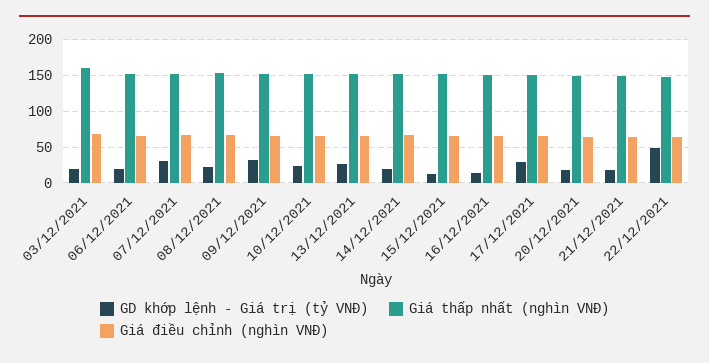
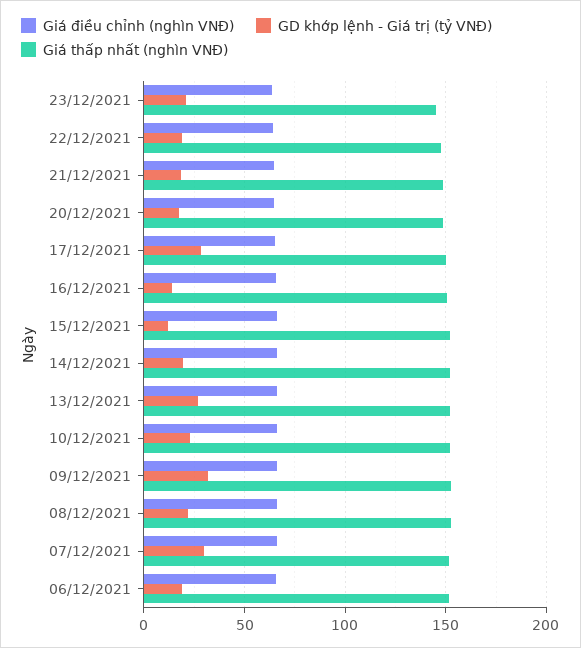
GD khớp lệnh - Giá trị (tỷ VNĐ), 03/12/2021: 20 -> none
Giá thấp nhất (nghìn VNĐ), 03/12/2021: 160 -> none
Giá điều chỉnh (nghìn VNĐ), 03/12/2021: 70 -> none
GD khớp lệnh - Giá trị (tỷ VNĐ), 22/12/2021: 50 -> 20
Giá điều chỉnh (nghìn VNĐ), 23/12/2021: none -> 65
GD khớp lệnh - Giá trị (tỷ VNĐ), 23/12/2021: none -> 20
Giá thấp nhất (nghìn VNĐ), 23/12/2021: none -> 145

